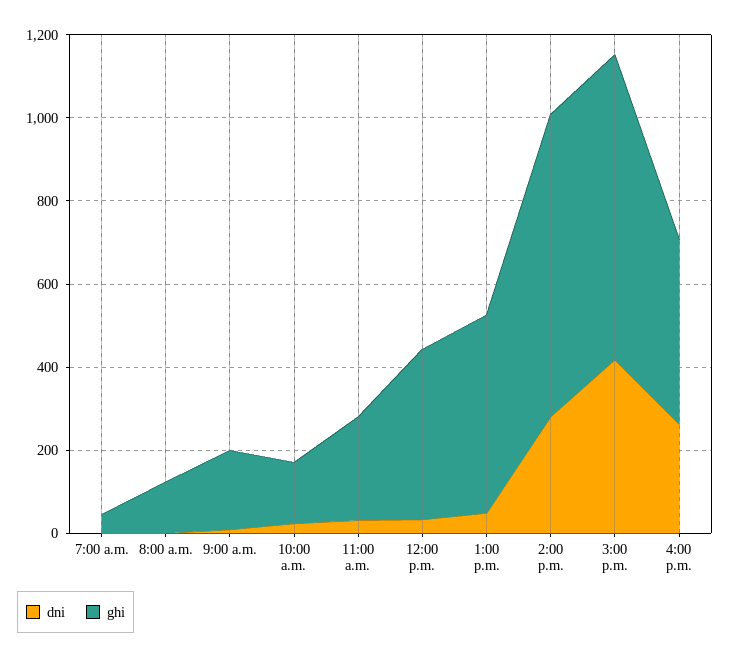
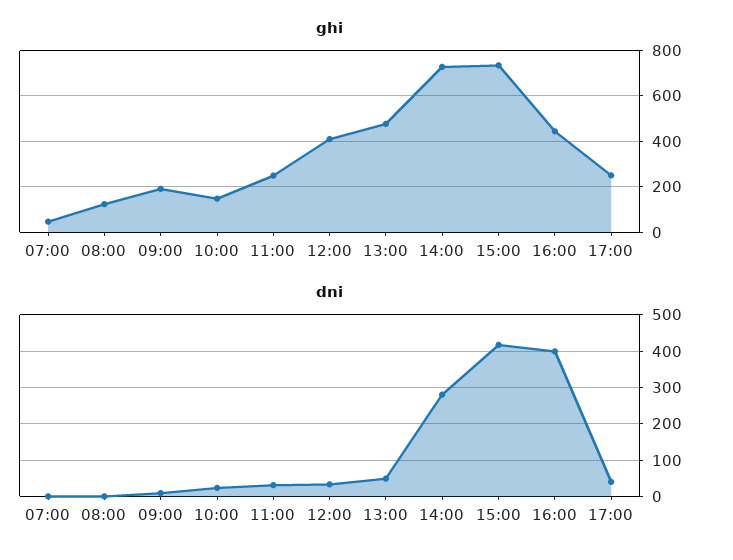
dni, 4:00 p.m.: 250 -> 400
ghi, 17:00: none -> 250
dni, 17:00: none -> 40

